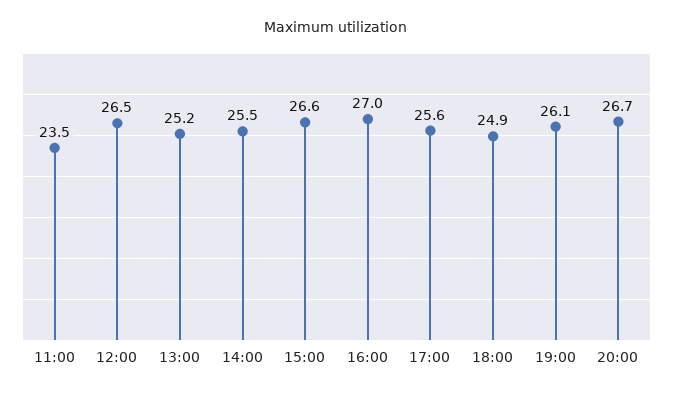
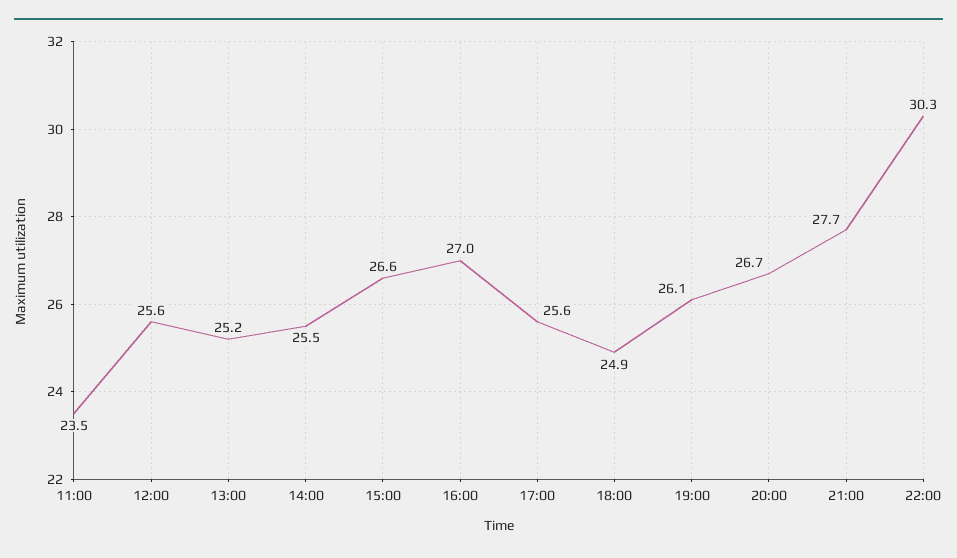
12:00: 26.5 -> 25.6
21:00: none -> 27.7
22:00: none -> 30.3

